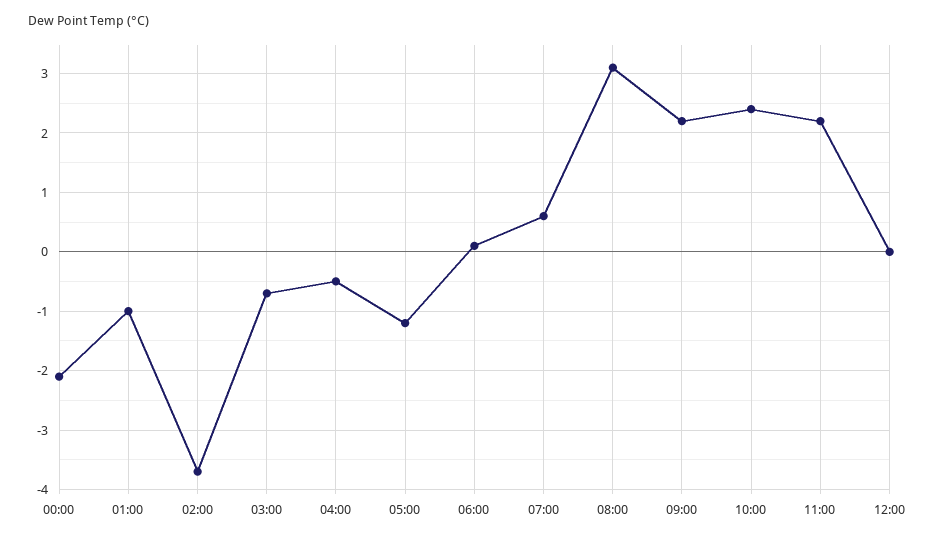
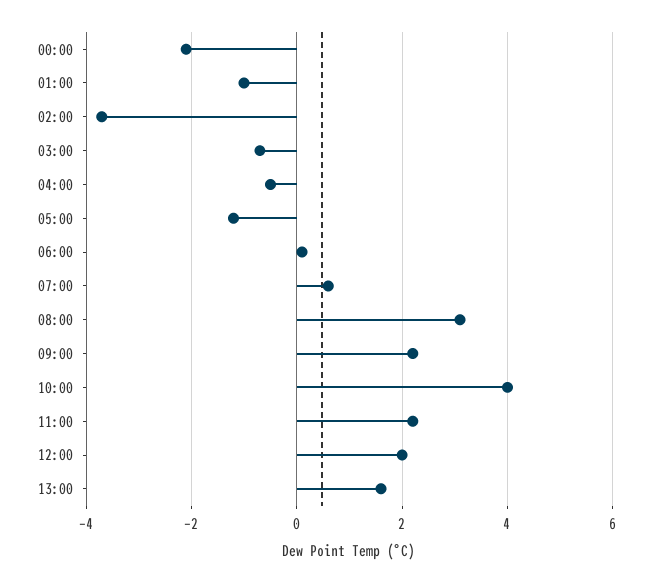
10:00: 2.5 -> 4
12:00: 0 -> 2
13:00: none -> 1.5

